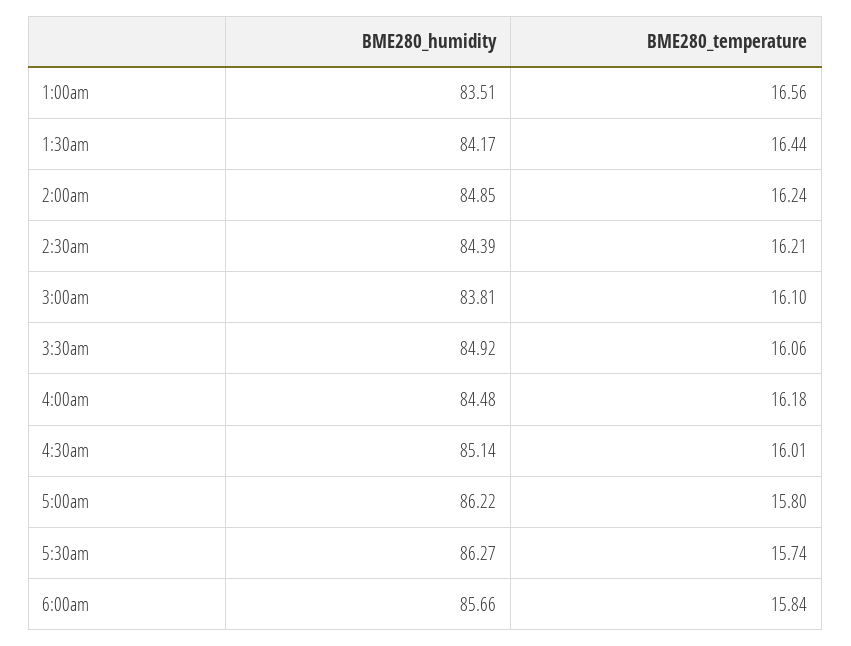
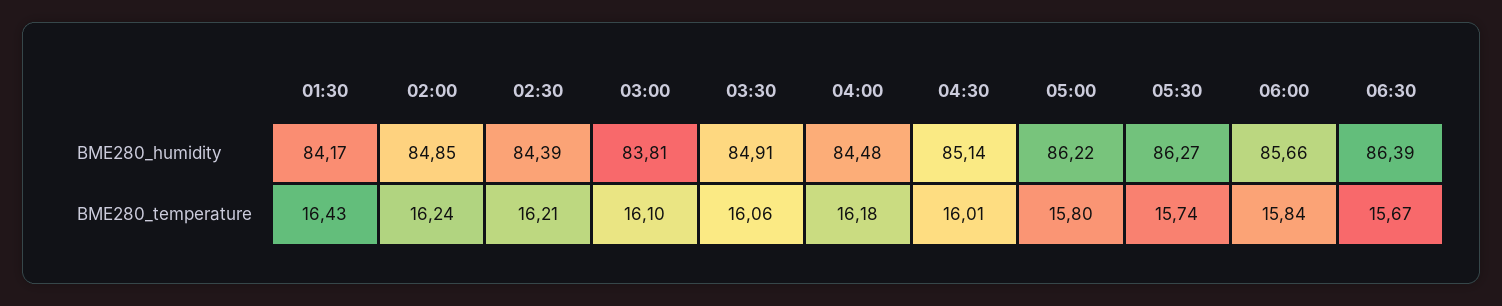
BME280_humidity, 1:00am: 83.51 -> none
BME280_temperature, 1:00am: 16.56 -> none
BME280_temperature, 1:30am: 16.44 -> 16.43
BME280_humidity, 3:30am: 84.92 -> 84.91
BME280_humidity, 06:30: none -> 86.39
BME280_temperature, 06:30: none -> 15.67

